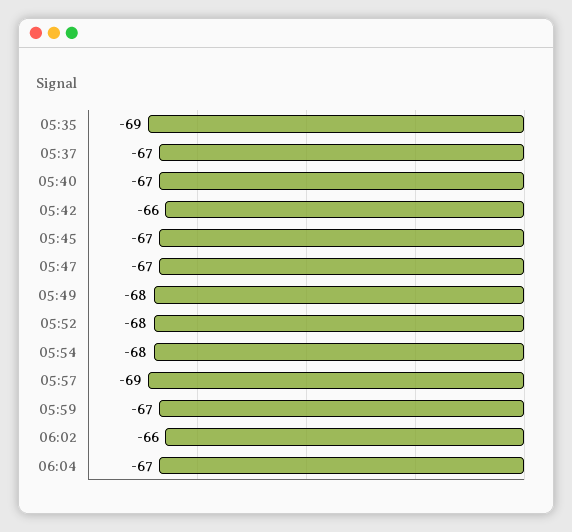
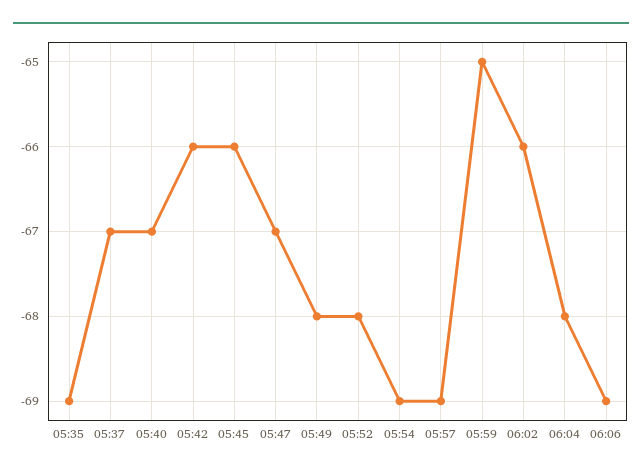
05:45: -67 -> -66
05:54: -68 -> -69
05:59: -67 -> -65
06:04: -67 -> -68
06:06: none -> -69

